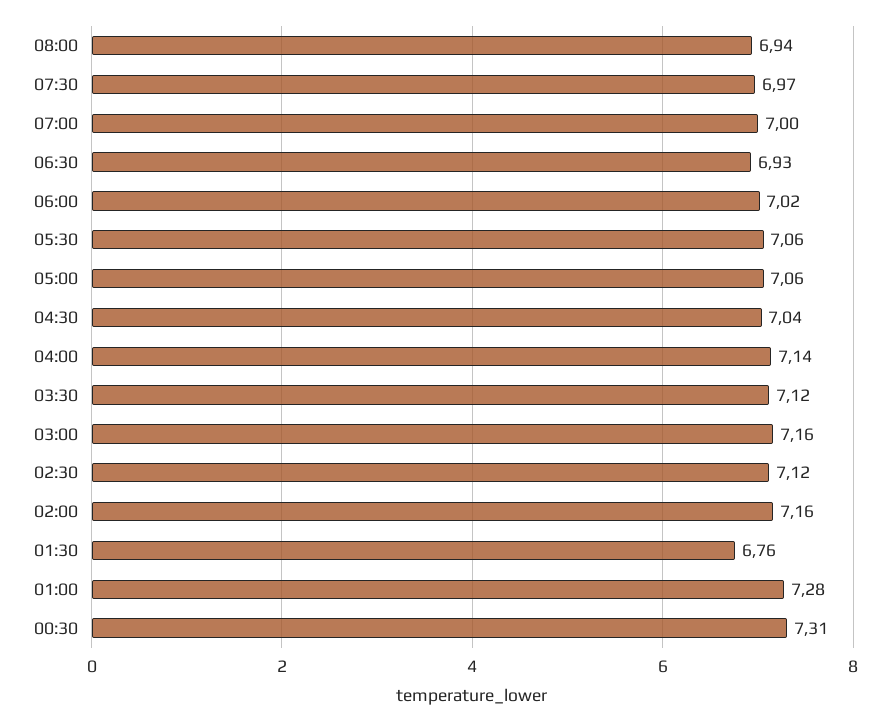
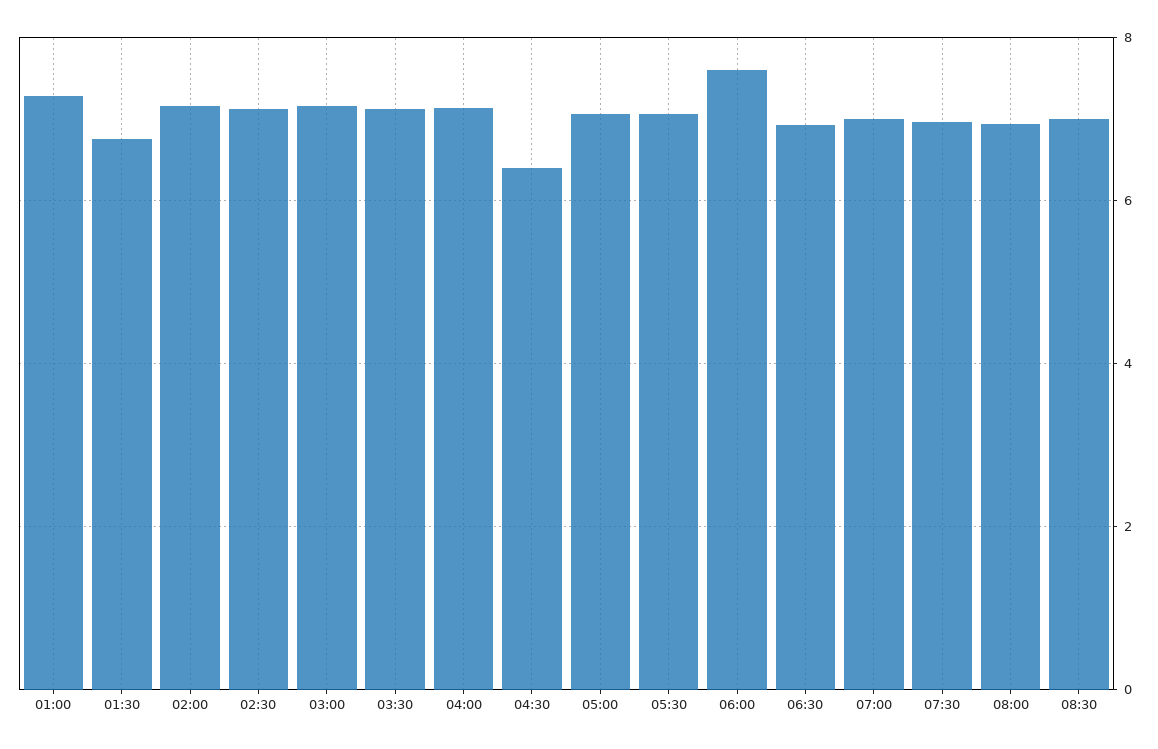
06:00: 7.02 -> 7.6
04:30: 7.04 -> 6.4
00:30: 7.31 -> none
08:30: none -> 7

